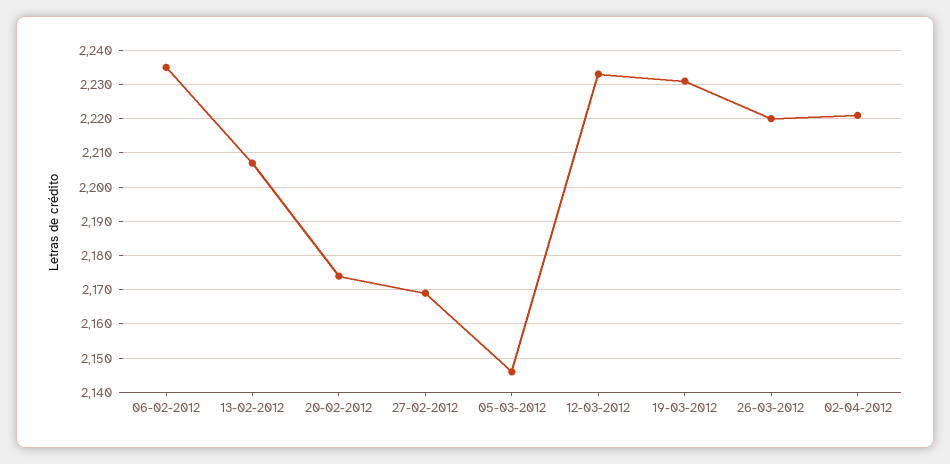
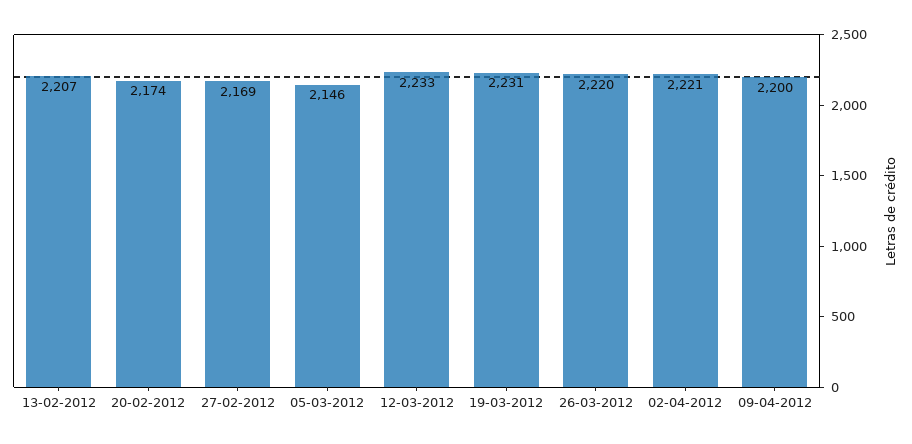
06-02-2012: 2235 -> none
09-04-2012: none -> 2200

